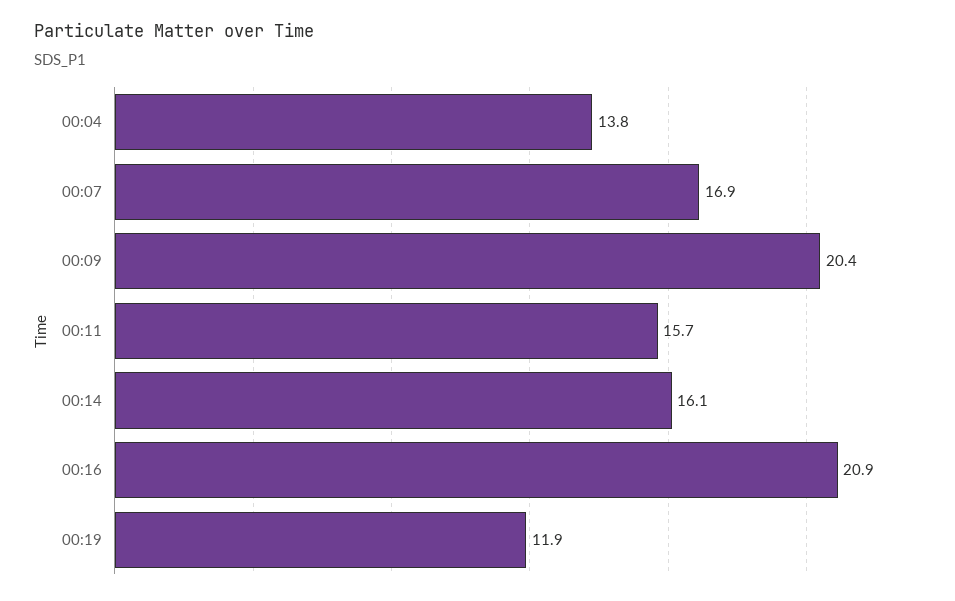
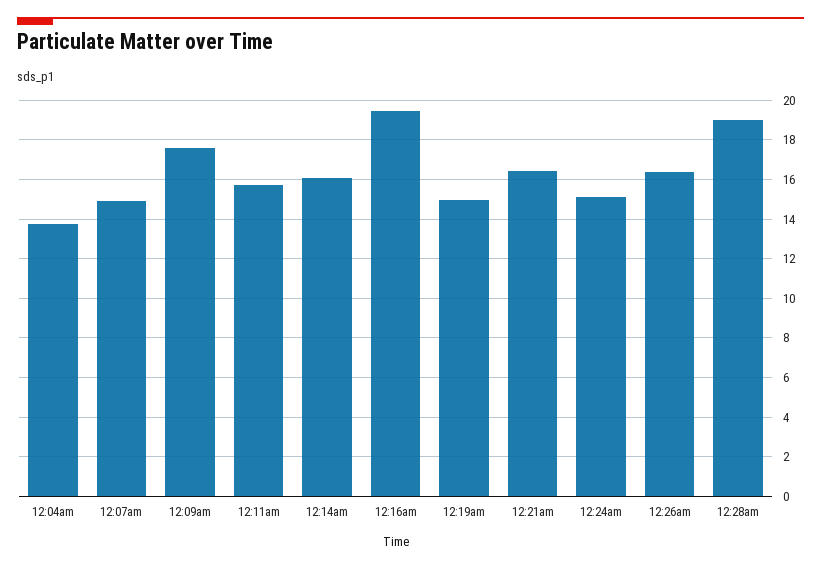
00:07: 16.9 -> 15
00:09: 20.4 -> 17.5
00:16: 20.9 -> 19.5
00:19: 11.9 -> 15
12:21am: none -> 16.5
12:24am: none -> 15
12:26am: none -> 16.5
12:28am: none -> 19

